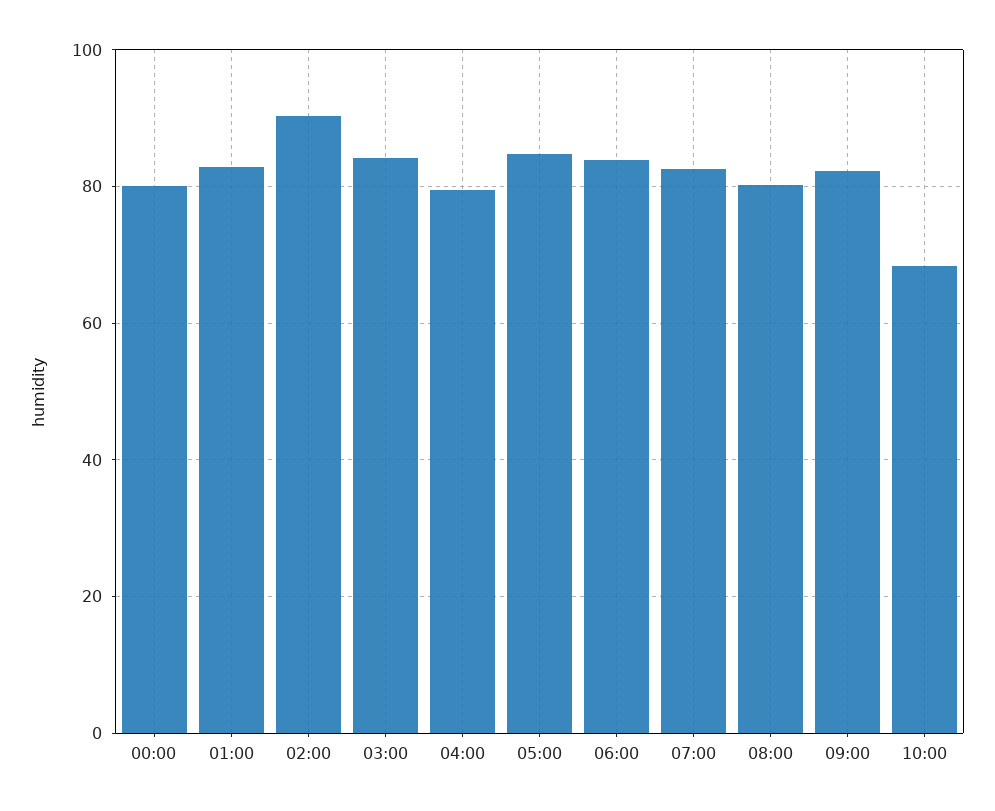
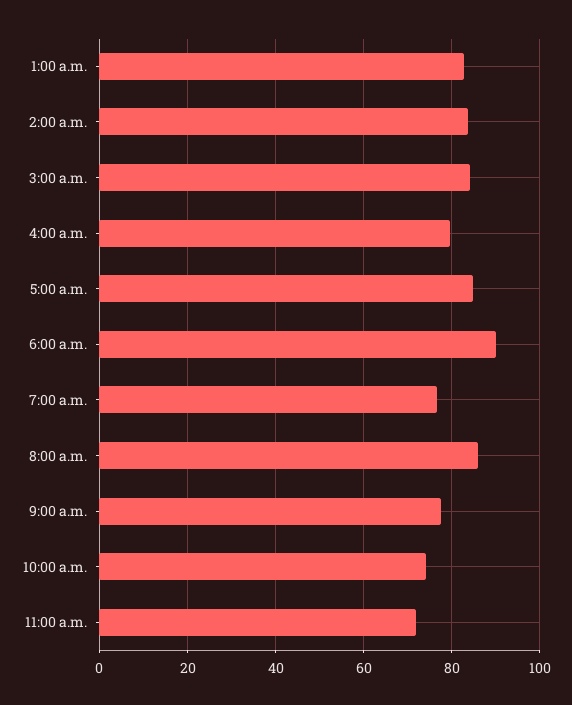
00:00: 80 -> none
02:00: 90 -> 84
06:00: 84 -> 90
07:00: 82 -> 76
08:00: 80 -> 86
09:00: 82 -> 78
10:00: 68 -> 74
11:00 a.m.: none -> 72

